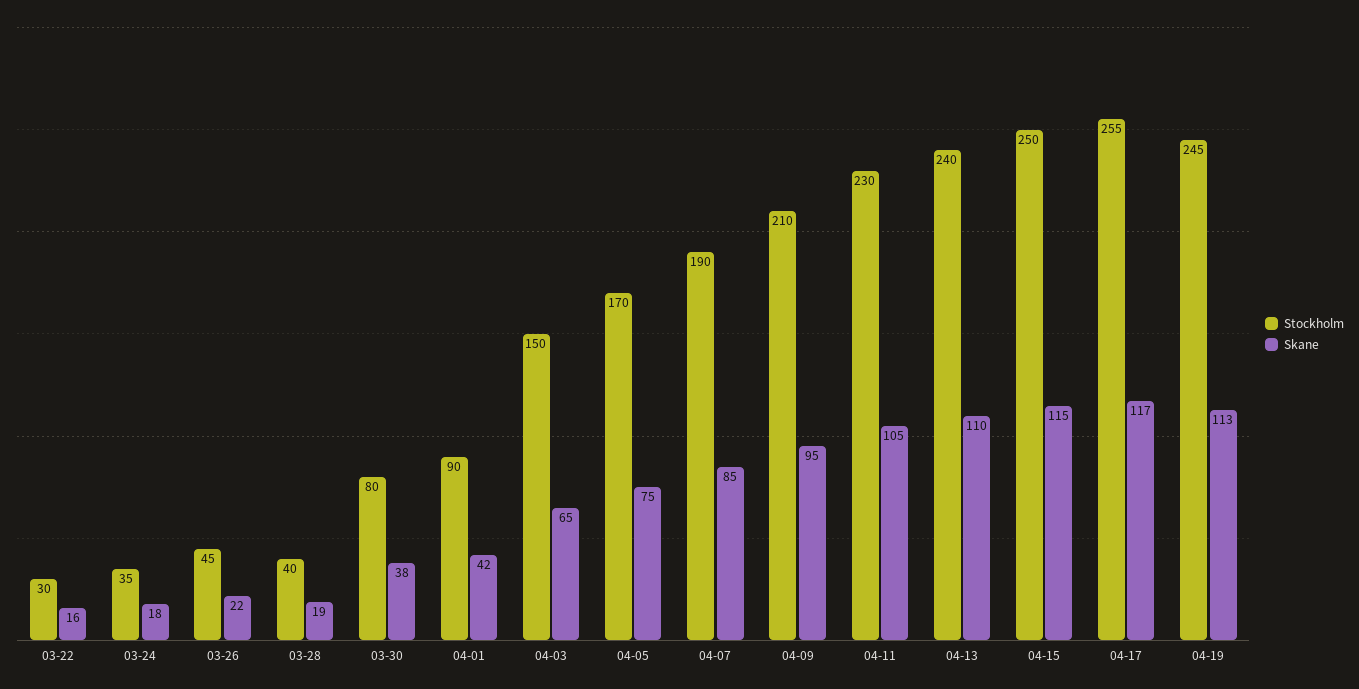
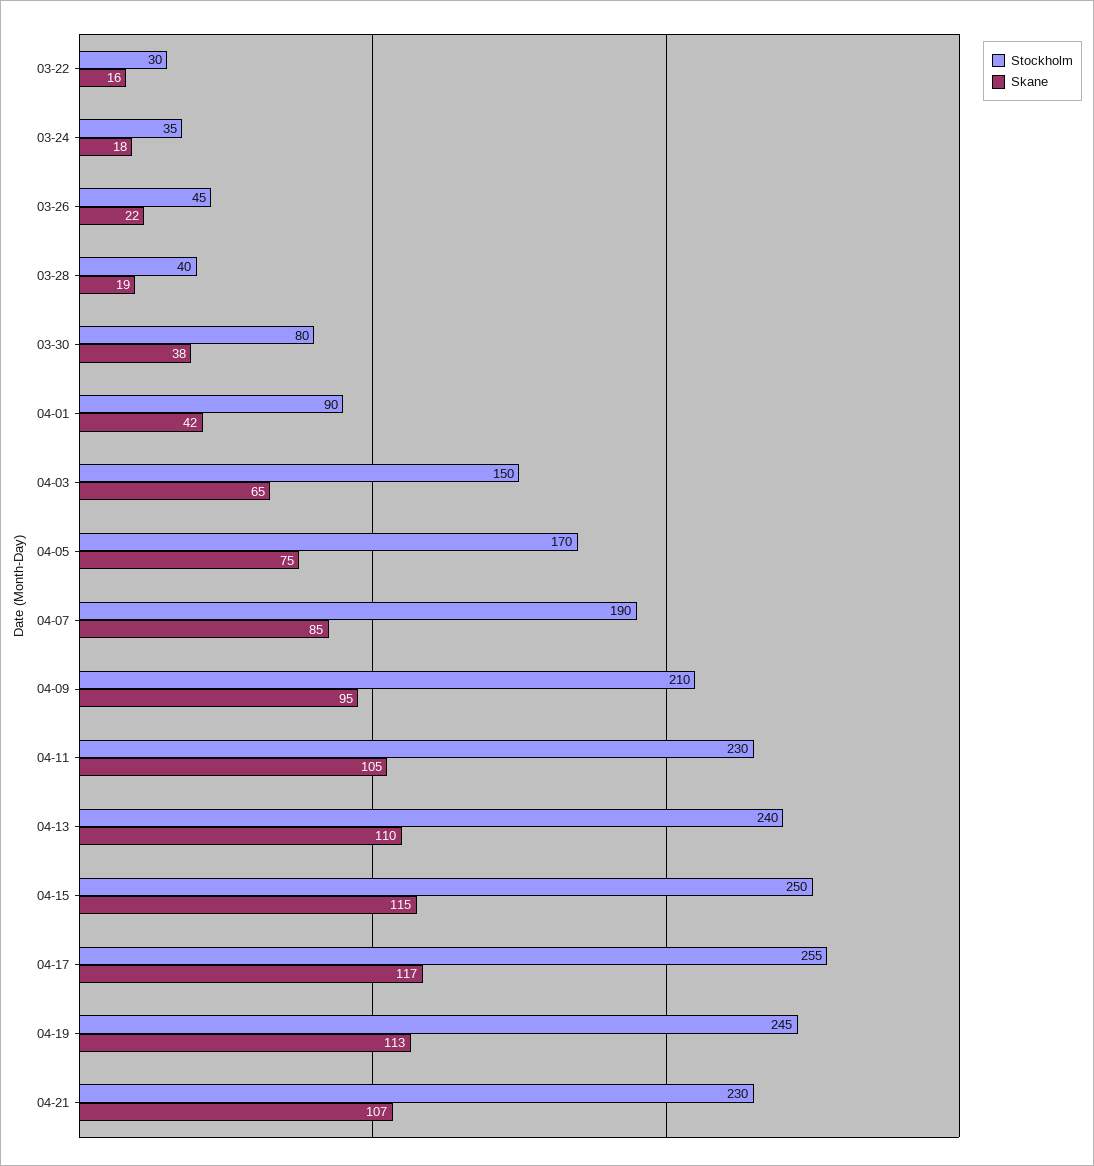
Stockholm, 04-21: none -> 230
Skane, 04-21: none -> 107

